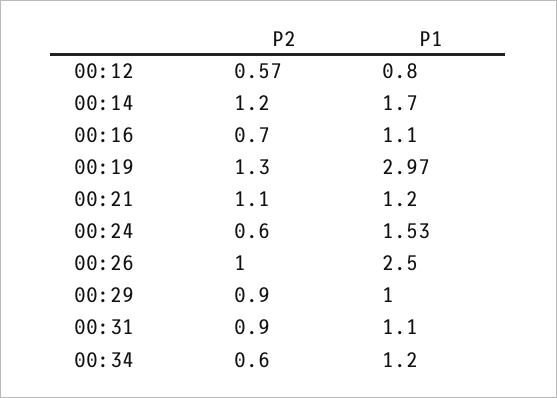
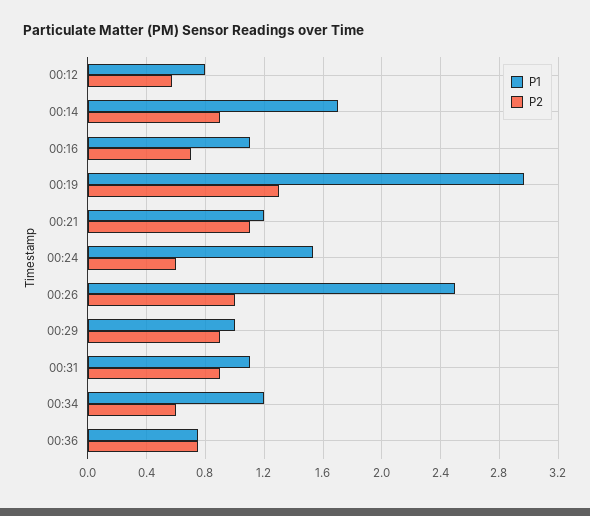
P2, 00:14: 1.2 -> 0.9
P1, 00:36: none -> 0.75
P2, 00:36: none -> 0.75

